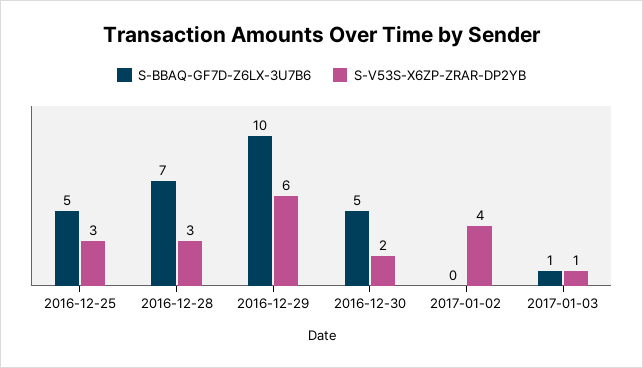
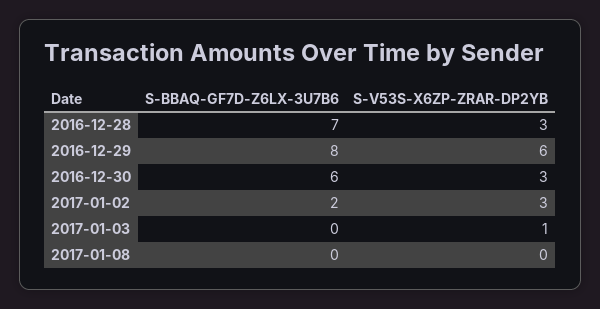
S-BBAQ-GF7D-Z6LX-3U7B6, 2016-12-25: 5 -> none
S-V53S-X6ZP-ZRAR-DP2YB, 2016-12-25: 3 -> none
S-BBAQ-GF7D-Z6LX-3U7B6, 2016-12-29: 10 -> 8
S-BBAQ-GF7D-Z6LX-3U7B6, 2016-12-30: 5 -> 6
S-V53S-X6ZP-ZRAR-DP2YB, 2016-12-30: 2 -> 3
S-BBAQ-GF7D-Z6LX-3U7B6, 2017-01-02: 0 -> 2
S-V53S-X6ZP-ZRAR-DP2YB, 2017-01-02: 4 -> 3
S-BBAQ-GF7D-Z6LX-3U7B6, 2017-01-03: 1 -> 0
S-BBAQ-GF7D-Z6LX-3U7B6, 2017-01-08: none -> 0
S-V53S-X6ZP-ZRAR-DP2YB, 2017-01-08: none -> 0

